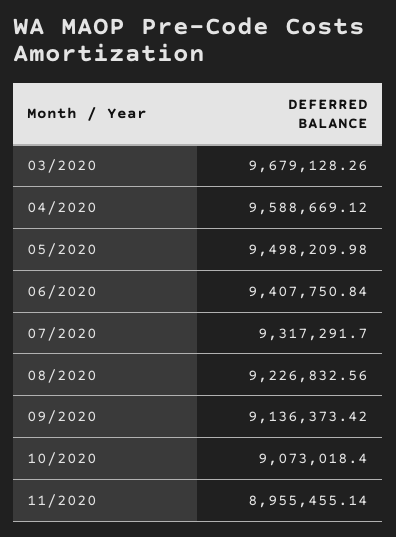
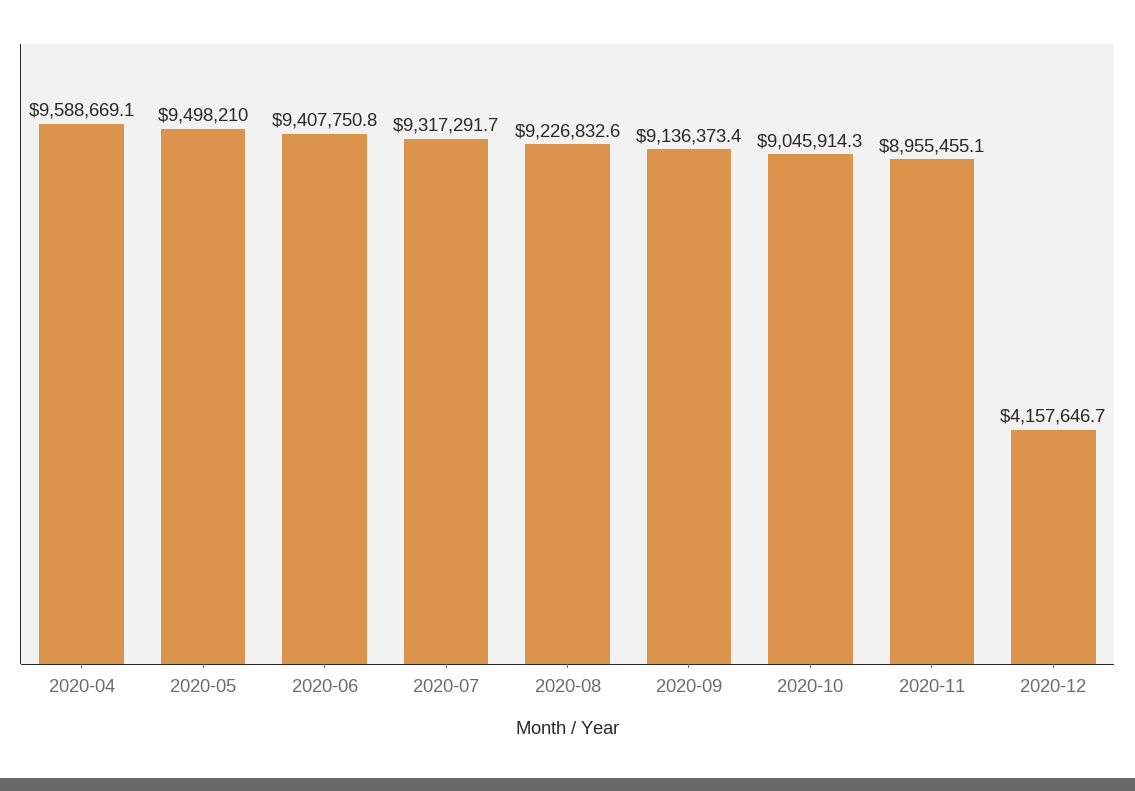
03/2020: 9679128.26 -> none
10/2020: 9073018.4 -> 9045914.3
2020-12: none -> 4157646.7

